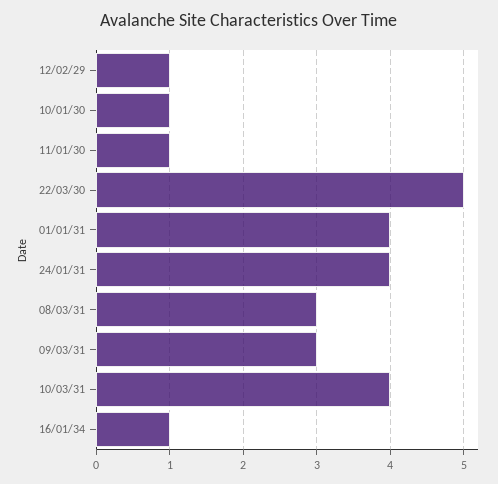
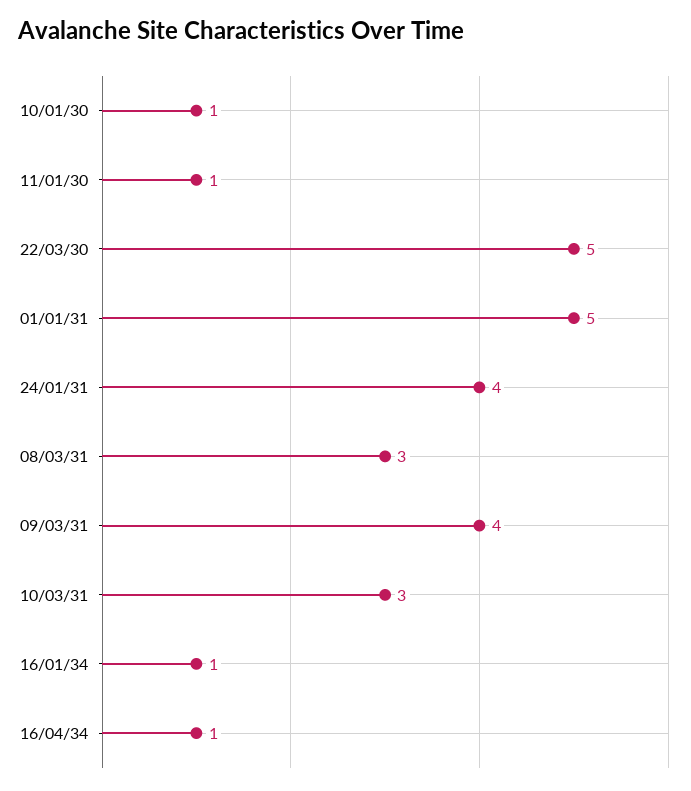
12/02/29: 1 -> none
01/01/31: 4 -> 5
09/03/31: 3 -> 4
10/03/31: 4 -> 3
16/04/34: none -> 1

